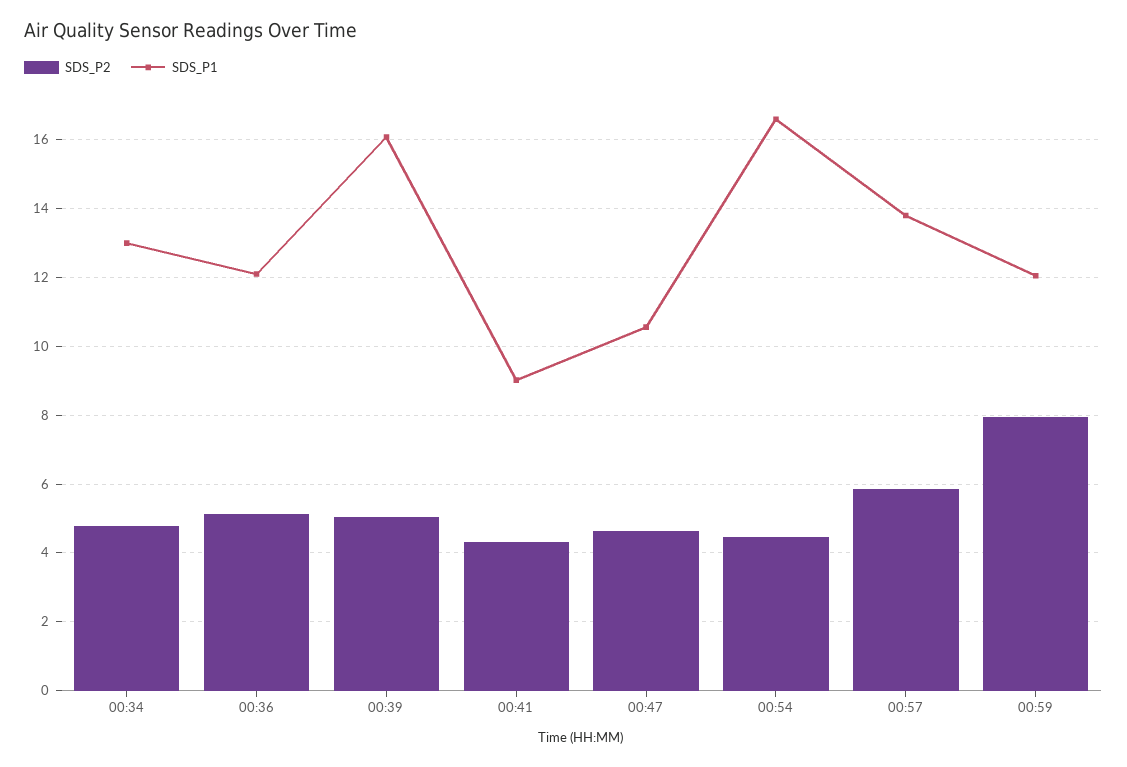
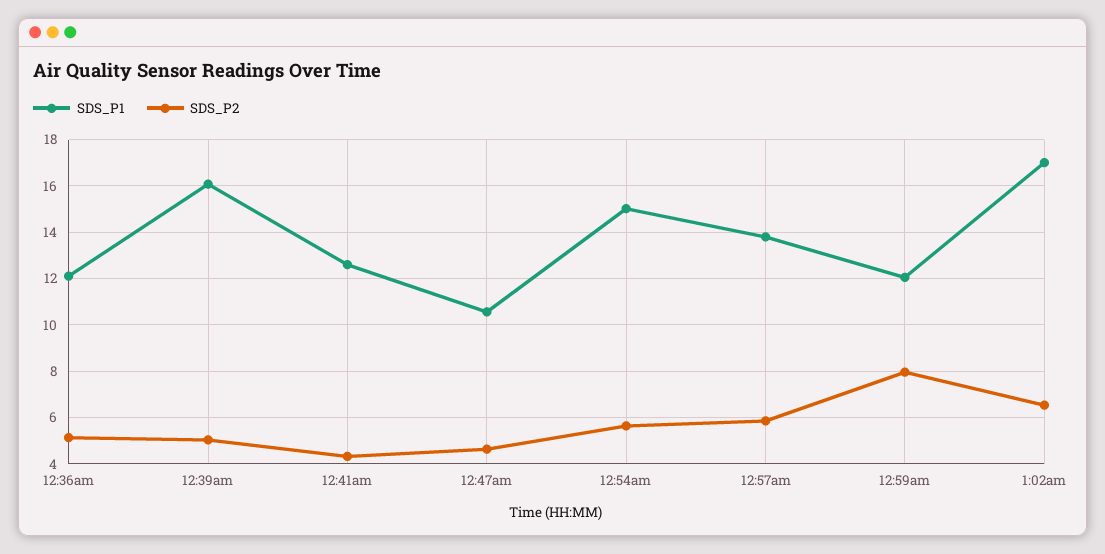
SDS_P2, 00:34: 4.8 -> none
SDS_P1, 00:34: 13 -> none
SDS_P1, 00:41: 9 -> 12.5
SDS_P2, 00:54: 4.4 -> 5.5
SDS_P1, 00:54: 16.6 -> 15
SDS_P1, 1:02am: none -> 17
SDS_P2, 1:02am: none -> 6.5

